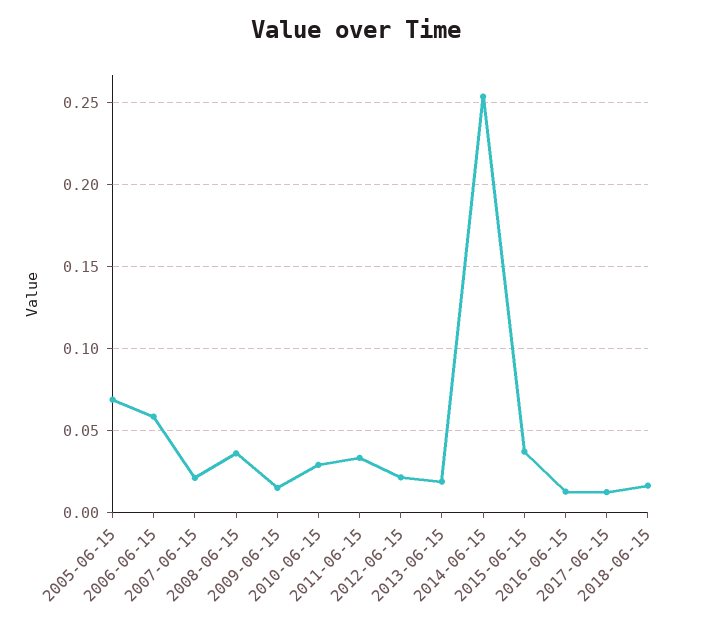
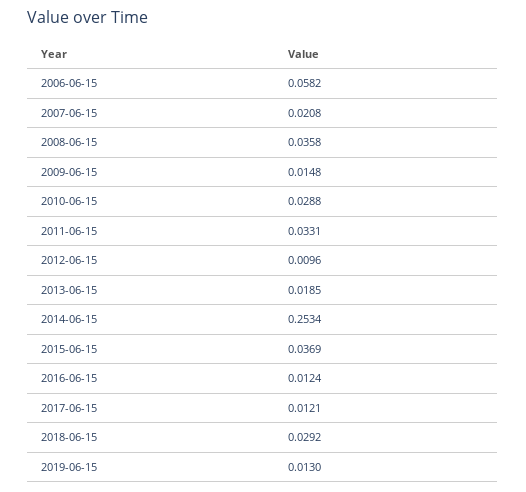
2005-06-15: 0.07 -> none
2012-06-15: 0.02 -> 0.0096
2018-06-15: 0.015 -> 0.0292
2019-06-15: none -> 0.013

